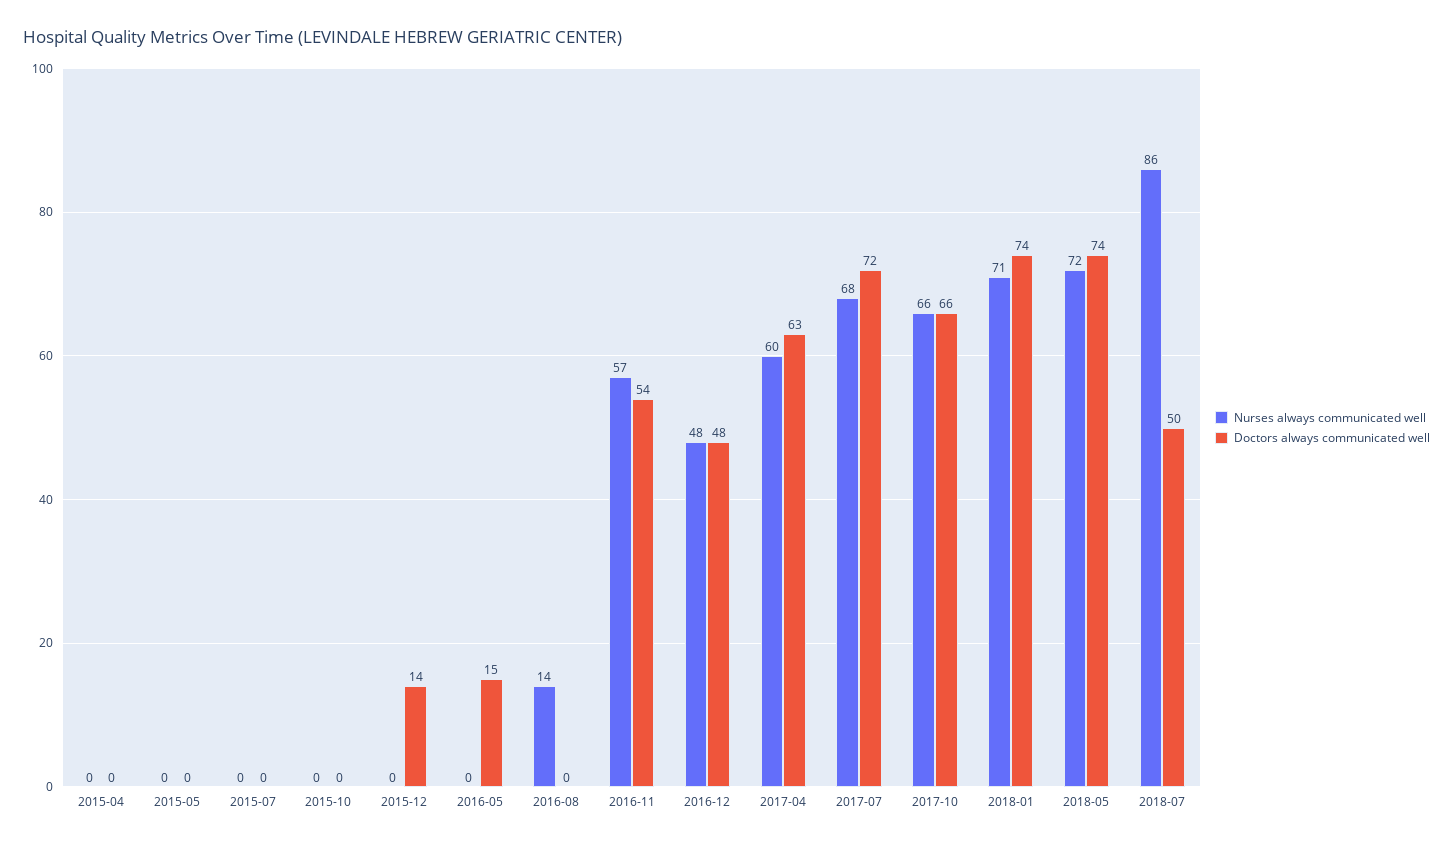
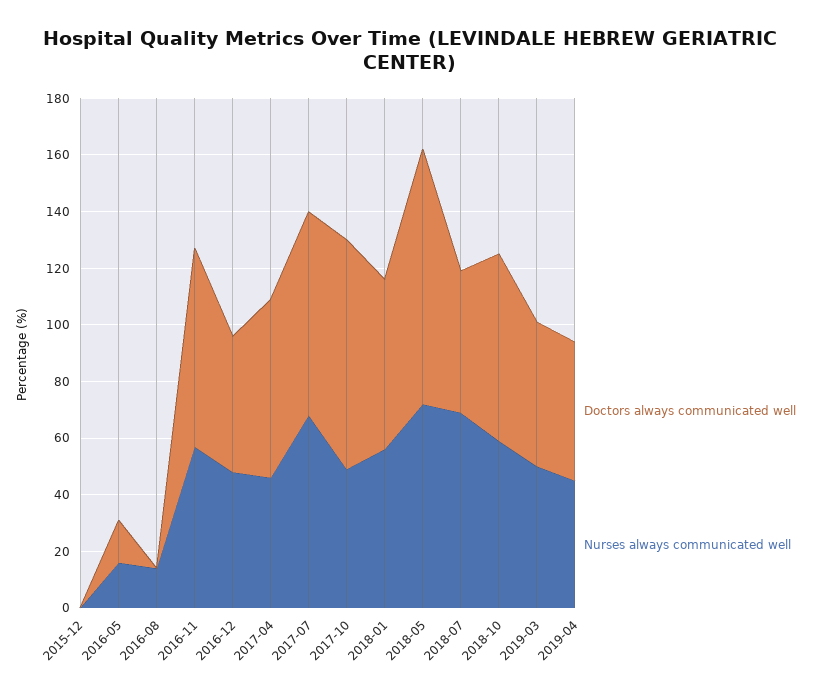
Nurses always communicated well, 2015-04: 0 -> none
Doctors always communicated well, 2015-04: 0 -> none
Nurses always communicated well, 2015-05: 0 -> none
Doctors always communicated well, 2015-05: 0 -> none
Nurses always communicated well, 2015-07: 0 -> none
Doctors always communicated well, 2015-07: 0 -> none
Nurses always communicated well, 2015-10: 0 -> none
Doctors always communicated well, 2015-10: 0 -> none
Doctors always communicated well, 2015-12: 14 -> 0
Nurses always communicated well, 2016-05: 0 -> 15
Doctors always communicated well, 2016-11: 54 -> 70
Nurses always communicated well, 2017-04: 60 -> 45
Nurses always communicated well, 2017-10: 66 -> 50
Doctors always communicated well, 2017-10: 66 -> 80
Nurses always communicated well, 2018-01: 71 -> 55
Doctors always communicated well, 2018-01: 74 -> 60
Doctors always communicated well, 2018-05: 74 -> 90
Nurses always communicated well, 2018-07: 86 -> 70
Doctors always communicated well, 2018-10: none -> 65
Nurses always communicated well, 2018-10: none -> 60
Doctors always communicated well, 2019-03: none -> 50
Nurses always communicated well, 2019-03: none -> 50
Doctors always communicated well, 2019-04: none -> 50
Nurses always communicated well, 2019-04: none -> 45

